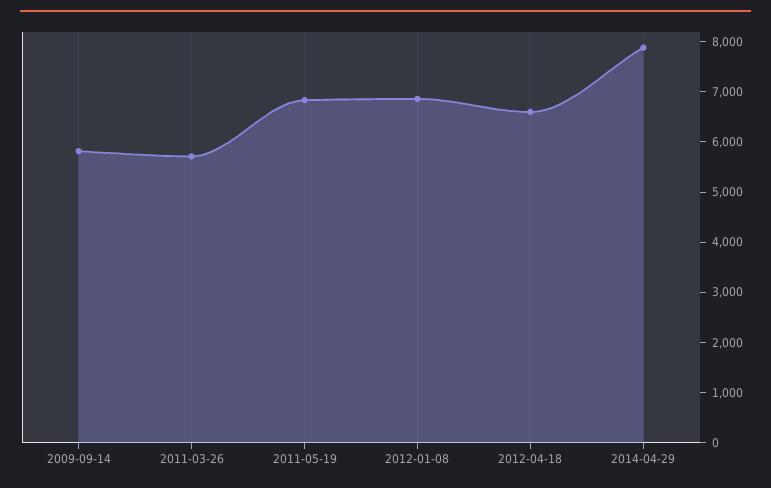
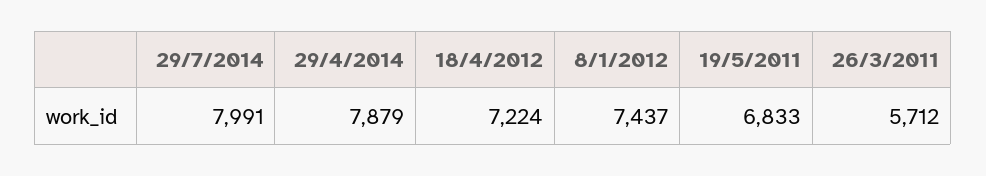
2009-09-14: 5800 -> none
2012-01-08: 6800 -> 7437
2012-04-18: 6600 -> 7224
29/7/2014: none -> 7991

